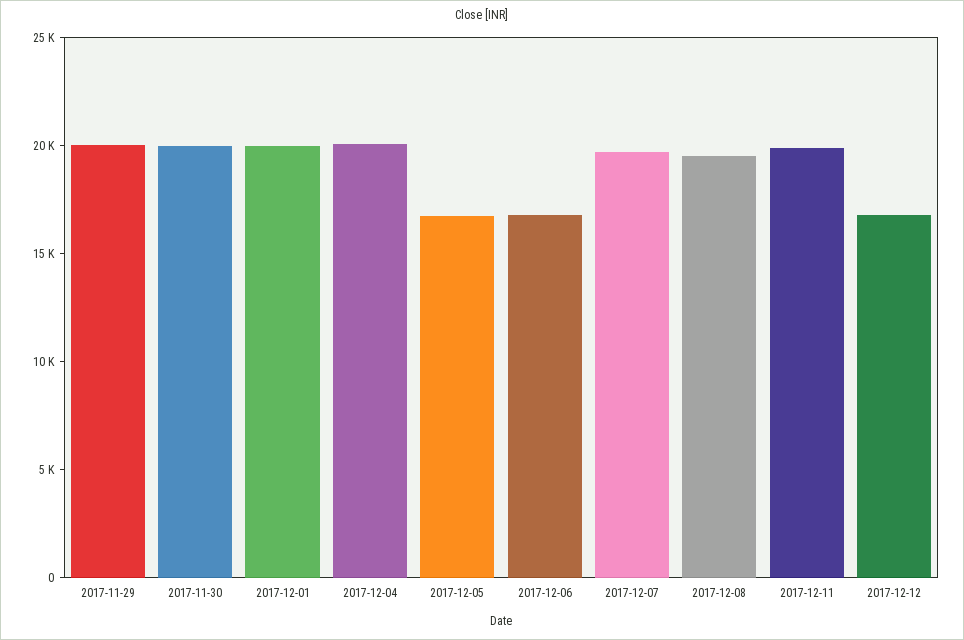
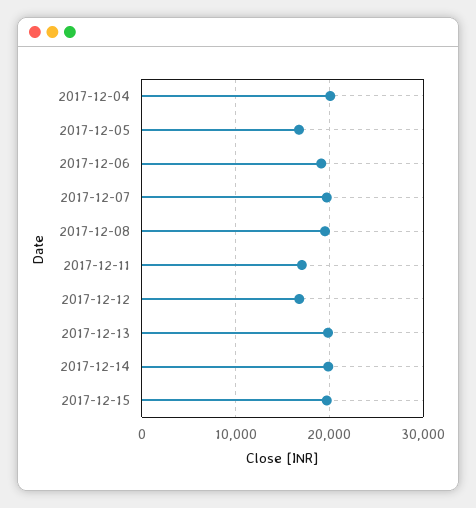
2017-11-29: 20000 -> none
2017-11-30: 20000 -> none
2017-12-01: 20000 -> none
2017-12-06: 17000 -> 19000
2017-12-11: 20000 -> 17000
2017-12-13: none -> 20000
2017-12-14: none -> 20000
2017-12-15: none -> 20000

